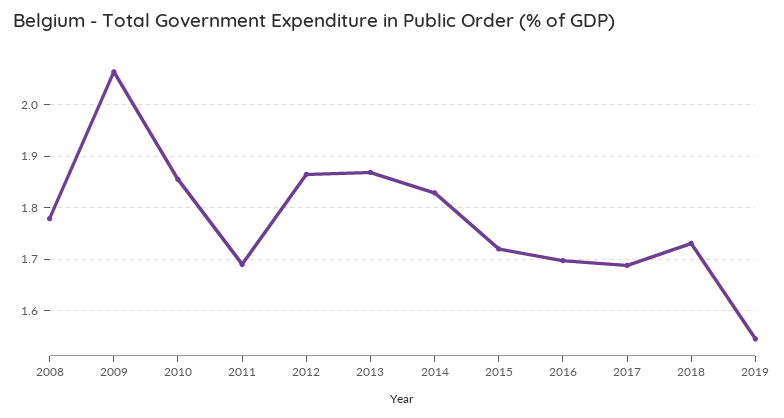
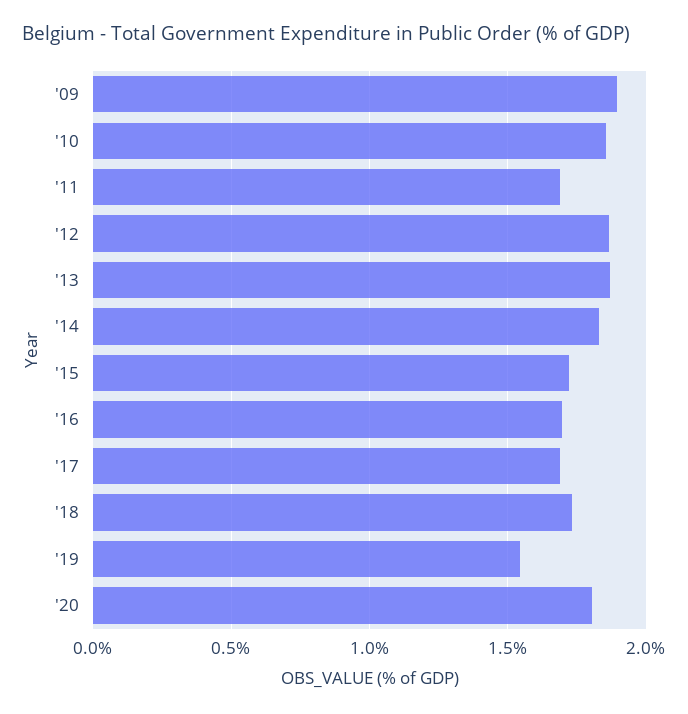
2008: 1.78 -> none
2009: 2.06 -> 1.9
'20: none -> 1.8

